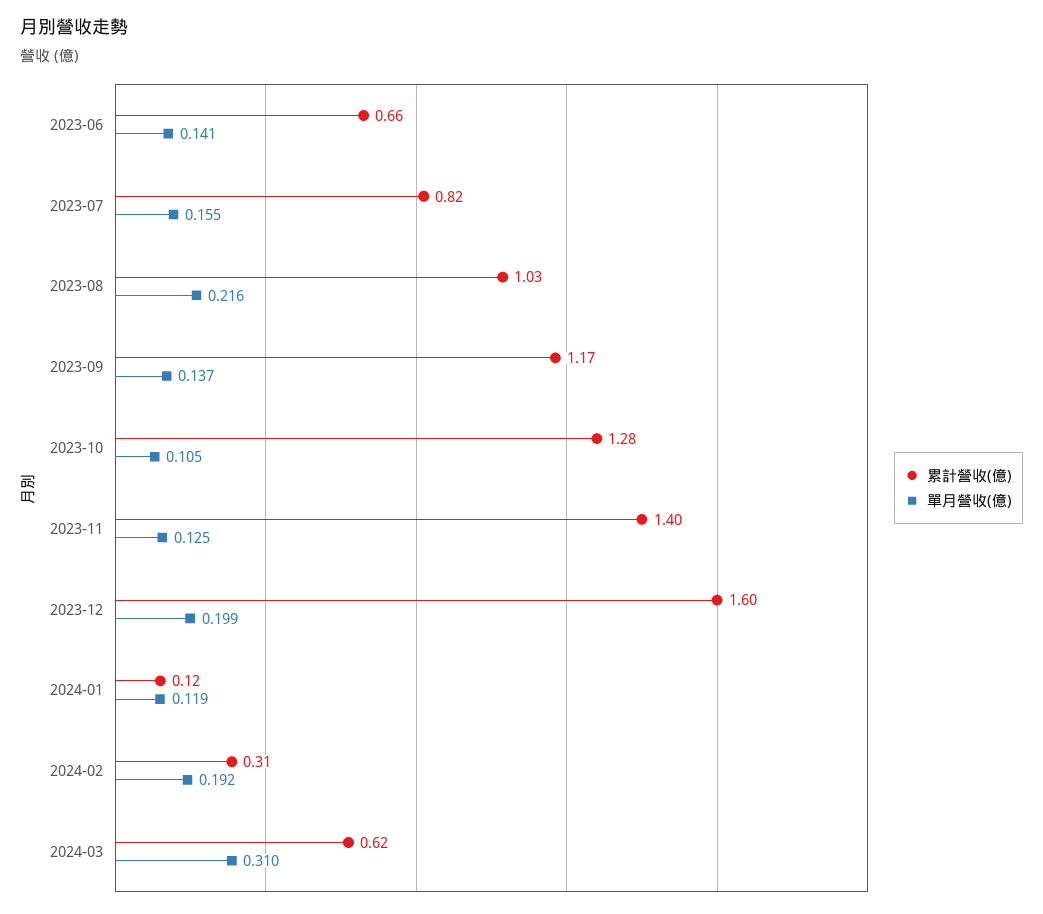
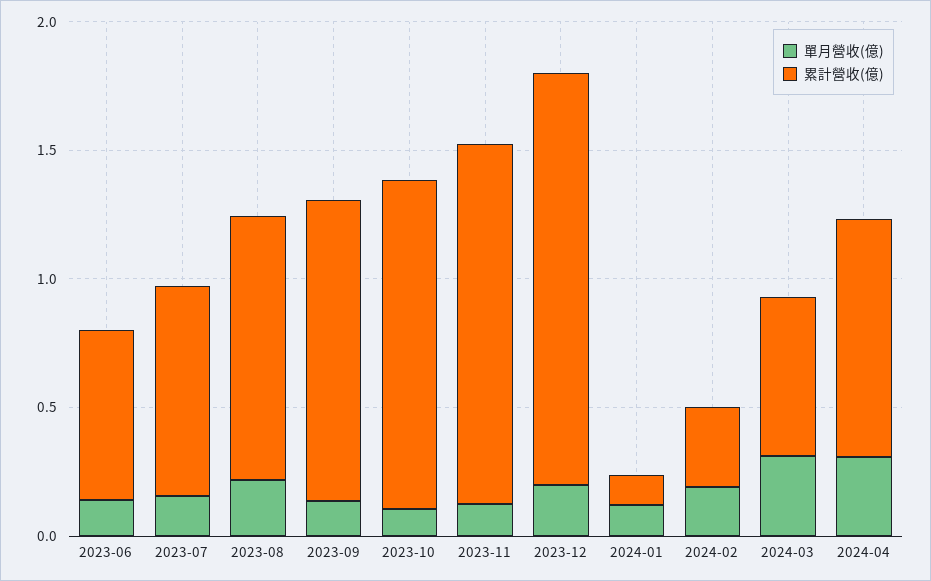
單月營收(億), 2024-04: none -> 0.3
累計營收(億), 2024-04: none -> 0.9

